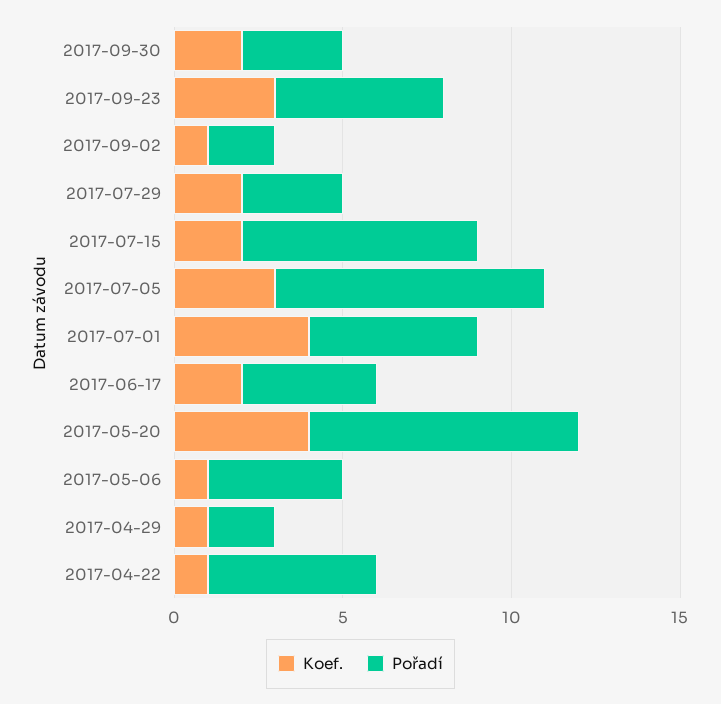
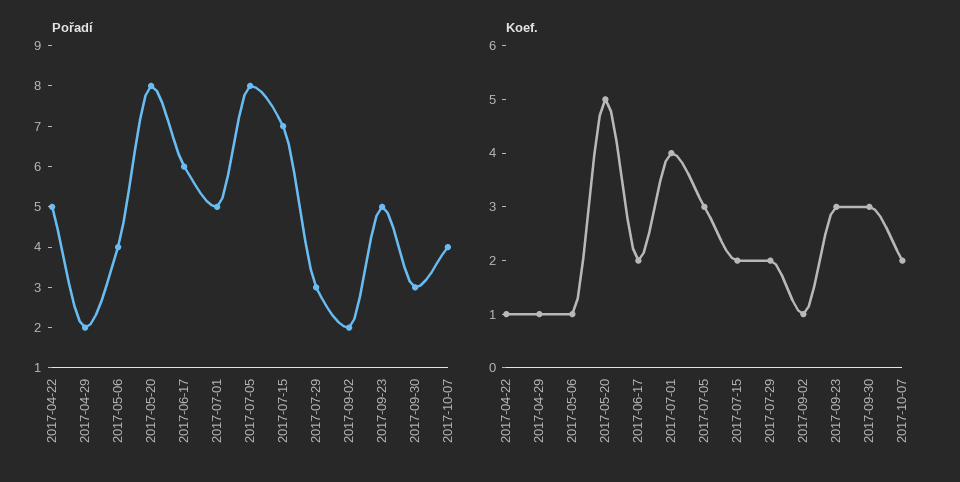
Koef., 2017-09-30: 2 -> 3
Pořadí, 2017-06-17: 4 -> 6
Koef., 2017-05-20: 4 -> 5
Pořadí, 2017-10-07: none -> 4
Koef., 2017-10-07: none -> 2

